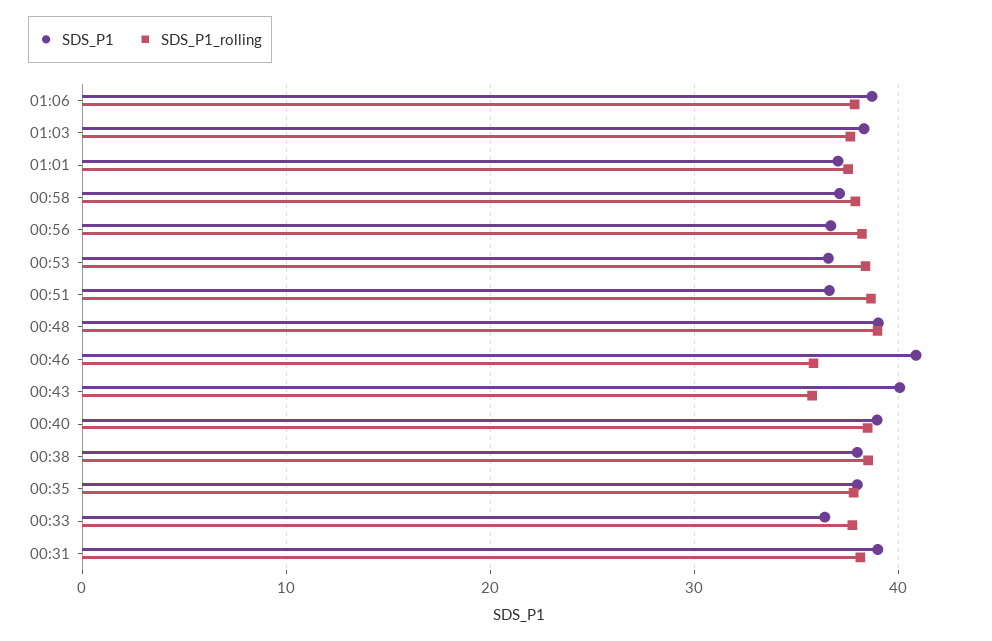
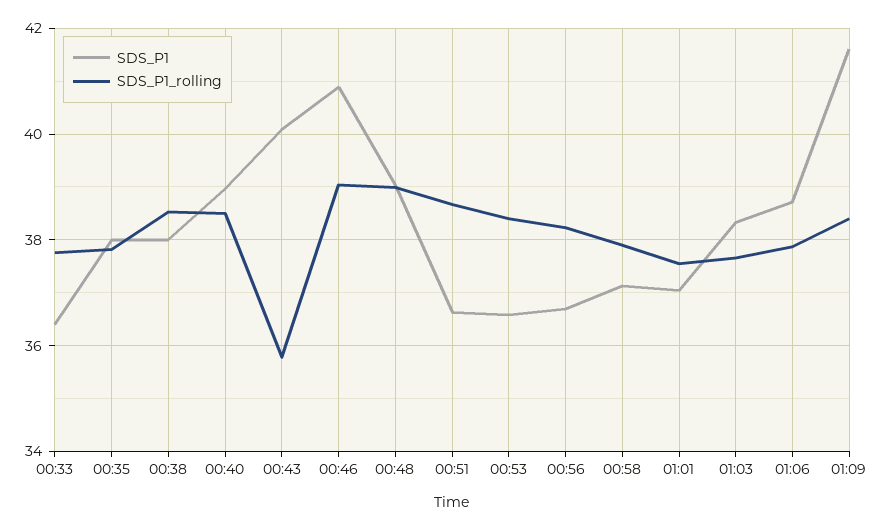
SDS_P1_rolling, 00:46: 36 -> 39
SDS_P1, 00:31: 39 -> none
SDS_P1_rolling, 00:31: 38 -> none
SDS_P1, 01:09: none -> 41.6
SDS_P1_rolling, 01:09: none -> 38.4

